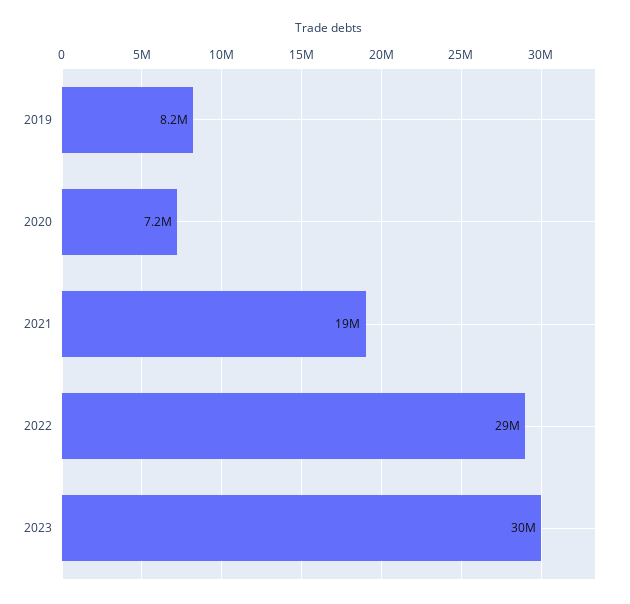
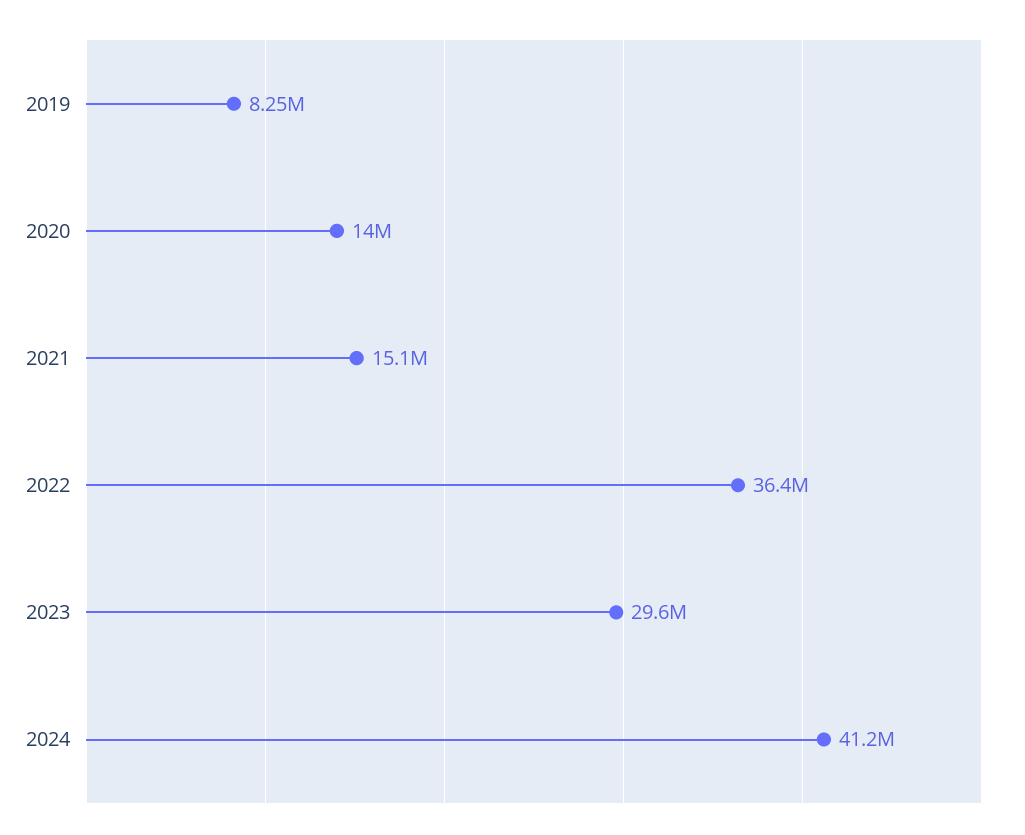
2020: 7200000 -> 14000000
2021: 19000000 -> 15100000
2022: 29000000 -> 36400000
2024: none -> 41200000

